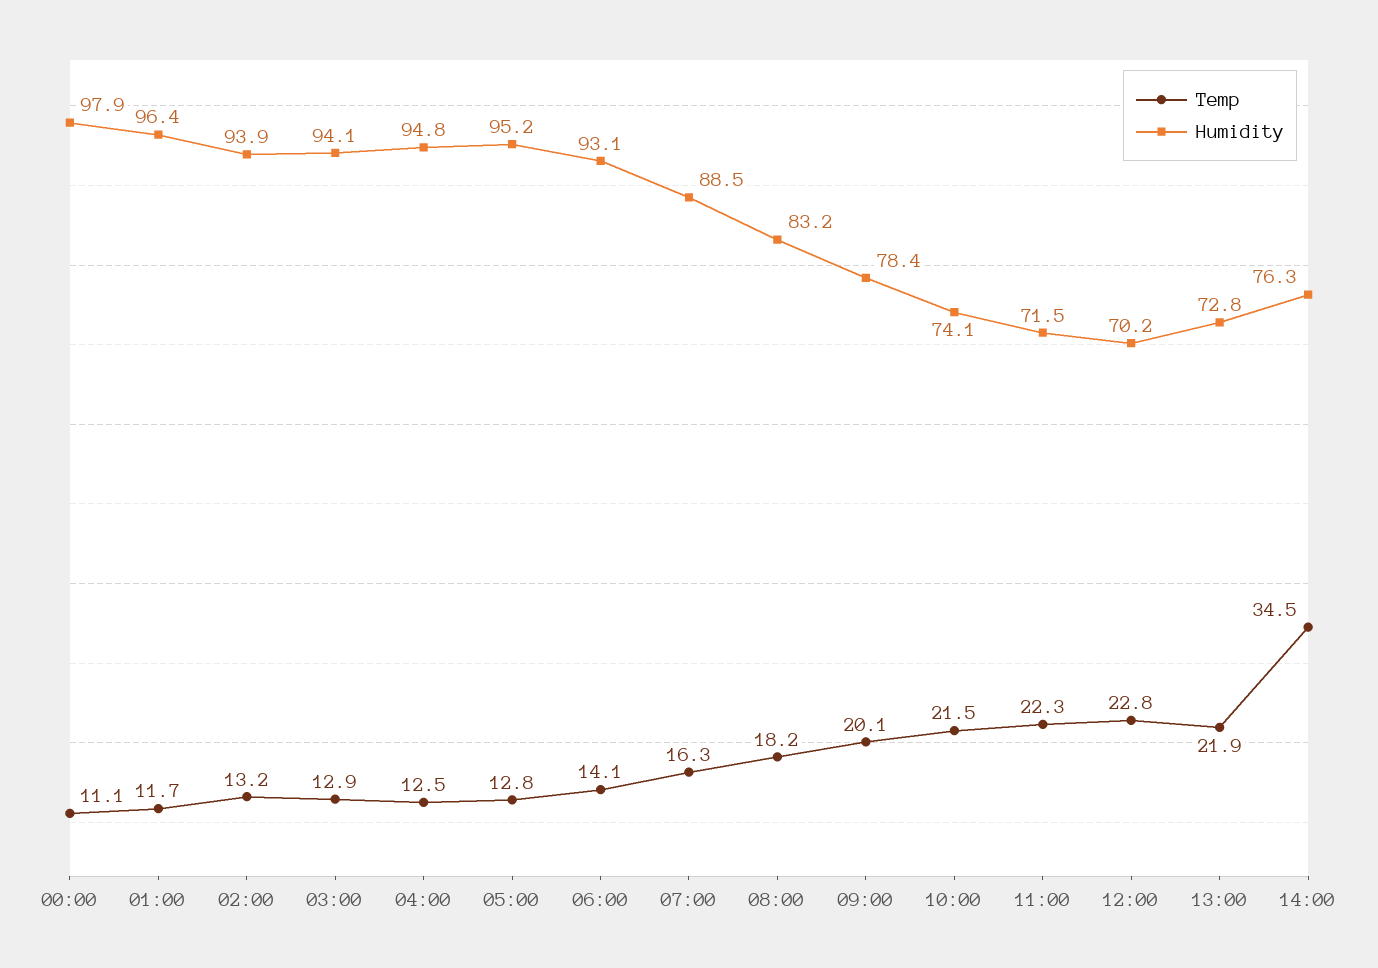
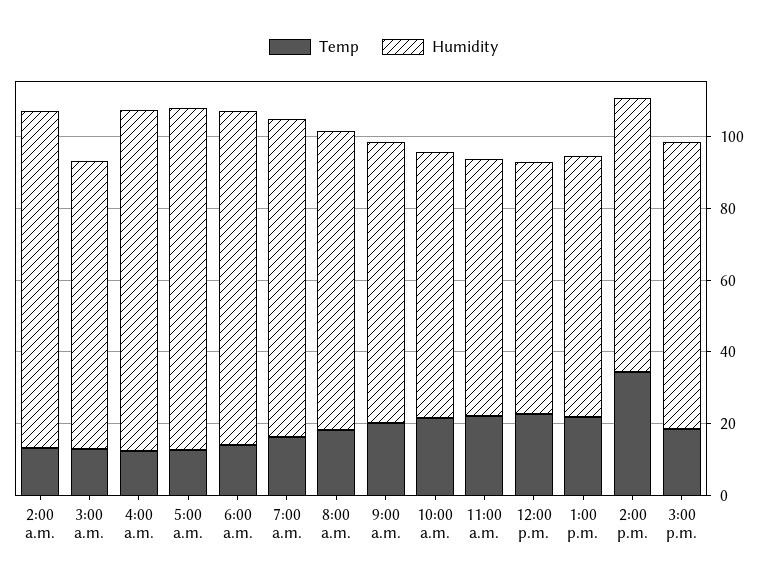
Temp, 00:00: 11.1 -> none
Humidity, 00:00: 97.9 -> none
Temp, 01:00: 11.7 -> none
Humidity, 01:00: 96.4 -> none
Humidity, 03:00: 94.1 -> 80
Temp, 3:00 p.m.: none -> 20
Humidity, 3:00 p.m.: none -> 80

